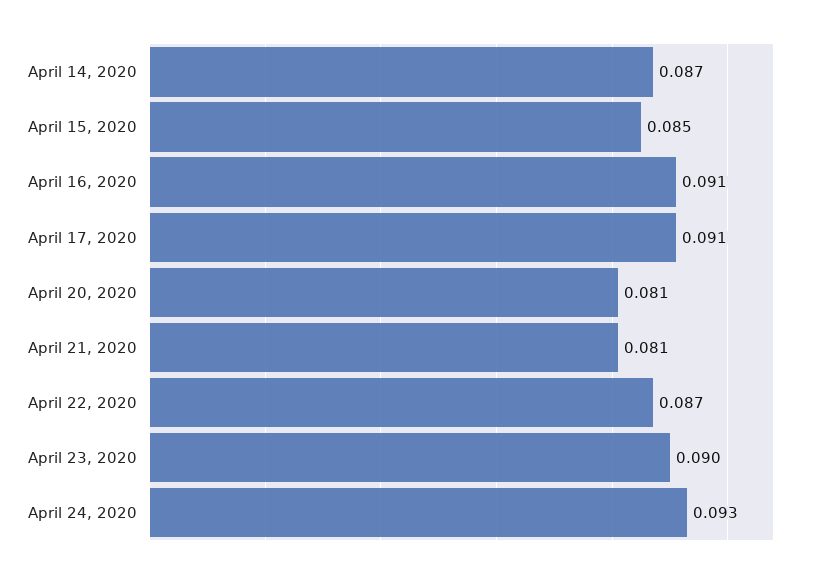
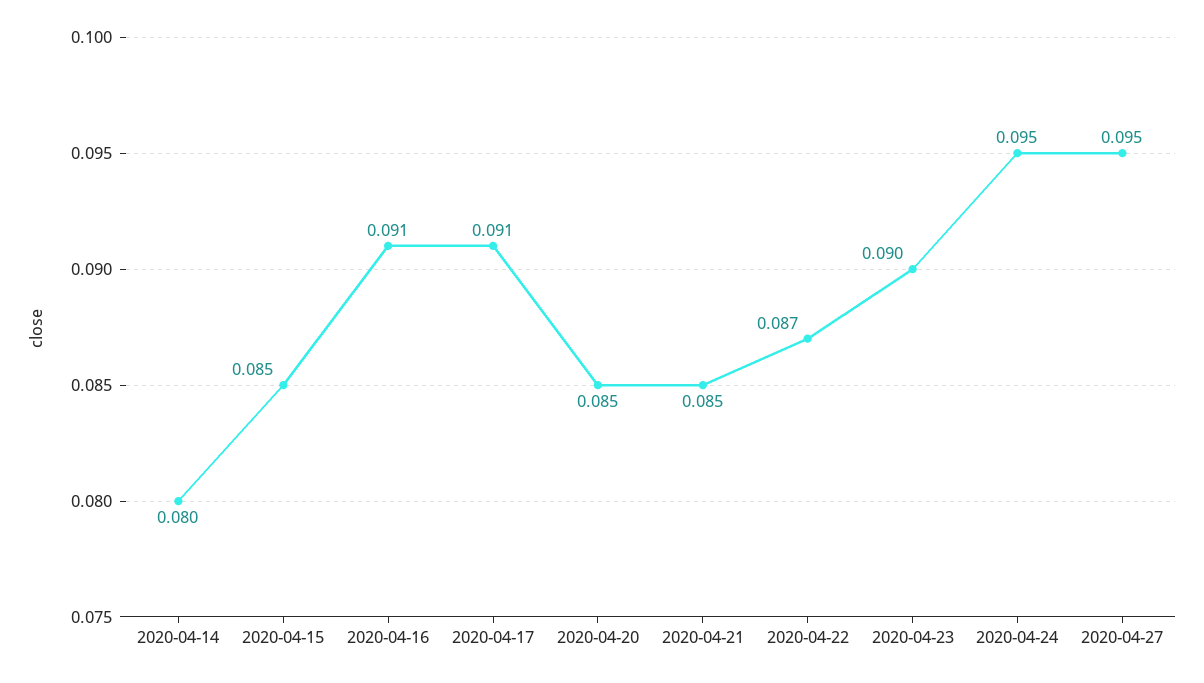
April 14, 2020: 0.087 -> 0.08
April 20, 2020: 0.081 -> 0.085
April 21, 2020: 0.081 -> 0.085
April 24, 2020: 0.093 -> 0.095
2020-04-27: none -> 0.095

